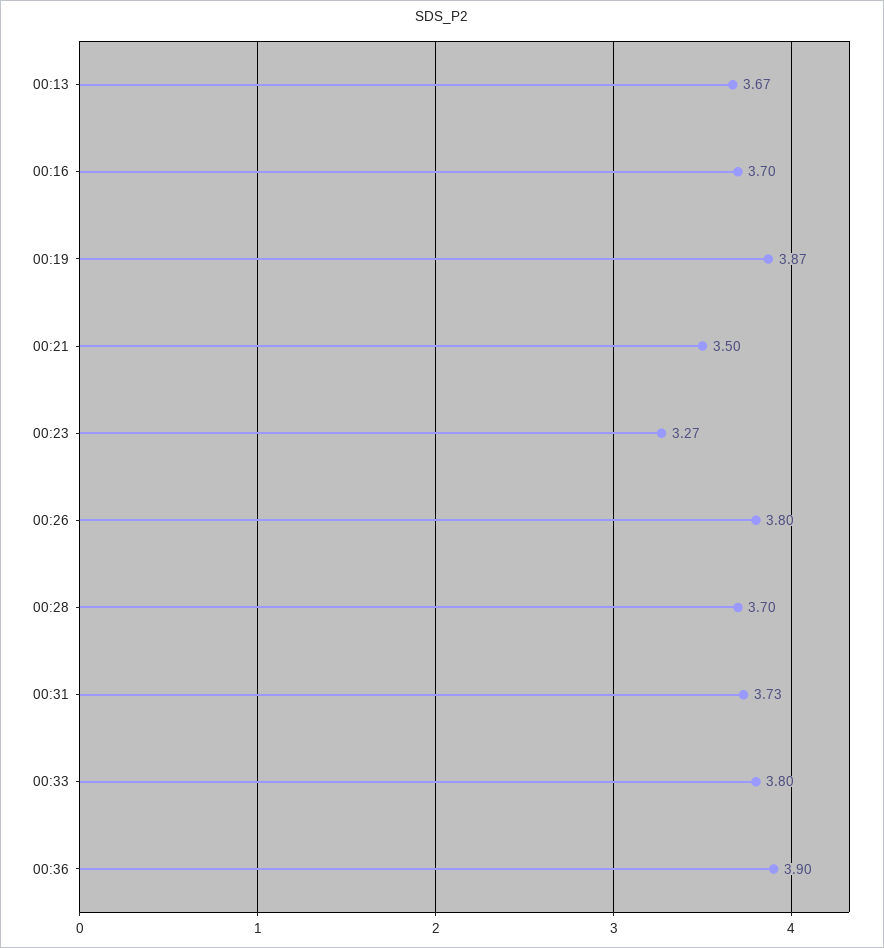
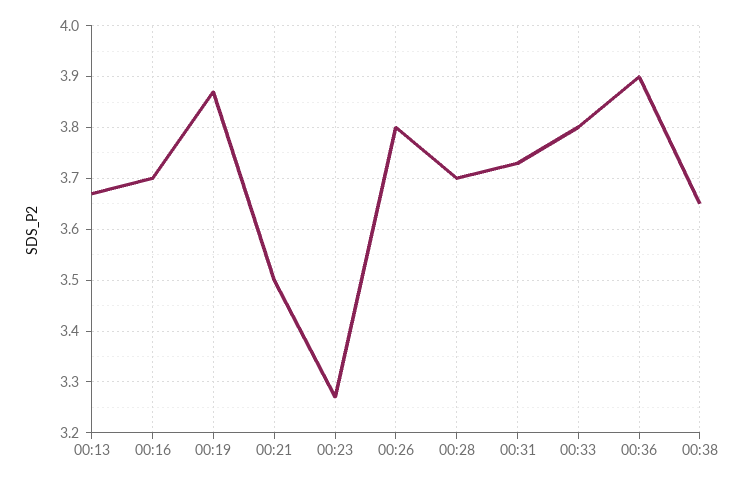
00:38: none -> 3.65

